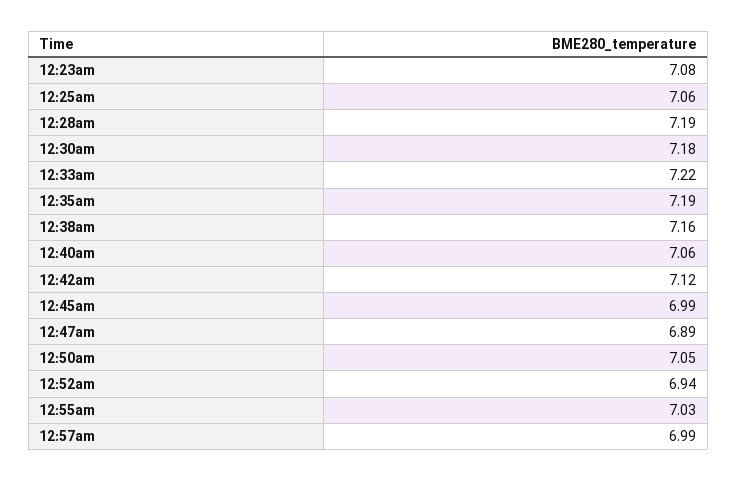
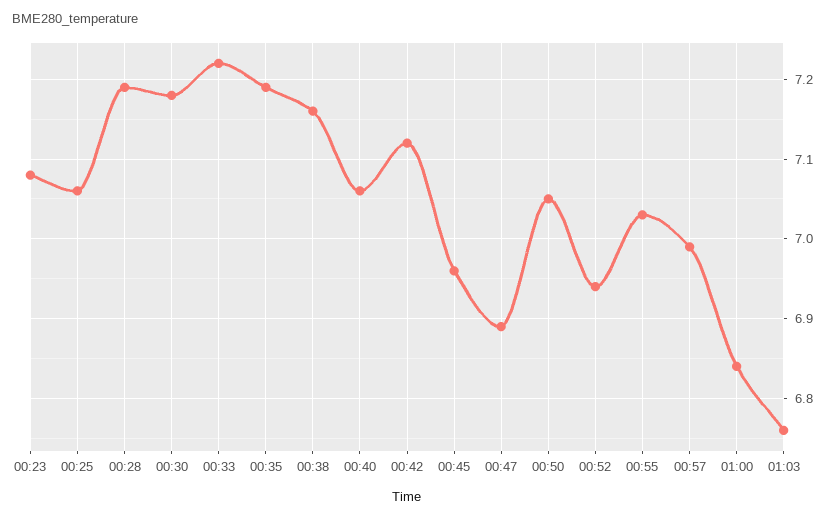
12:45am: 6.99 -> 6.96
01:00: none -> 6.84
01:03: none -> 6.76

